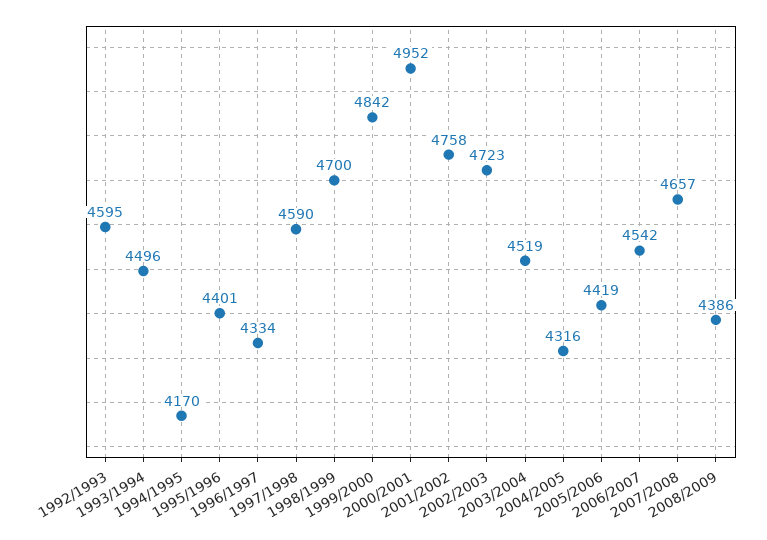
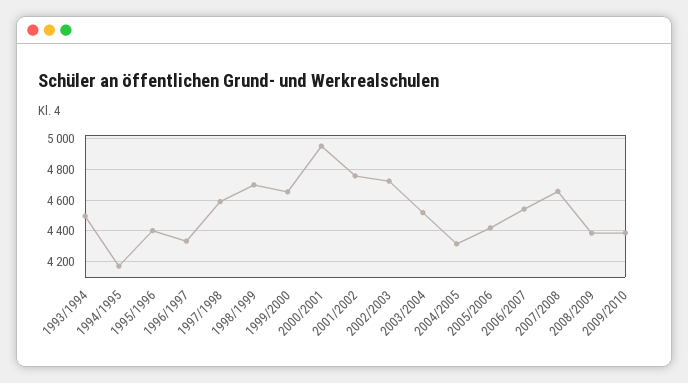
1992/1993: 4595 -> none
1999/2000: 4842 -> 4650
2009/2010: none -> 4400

